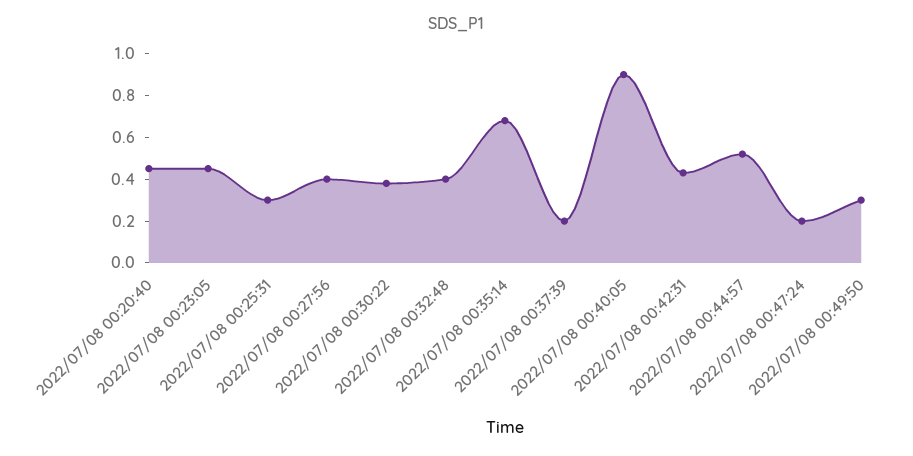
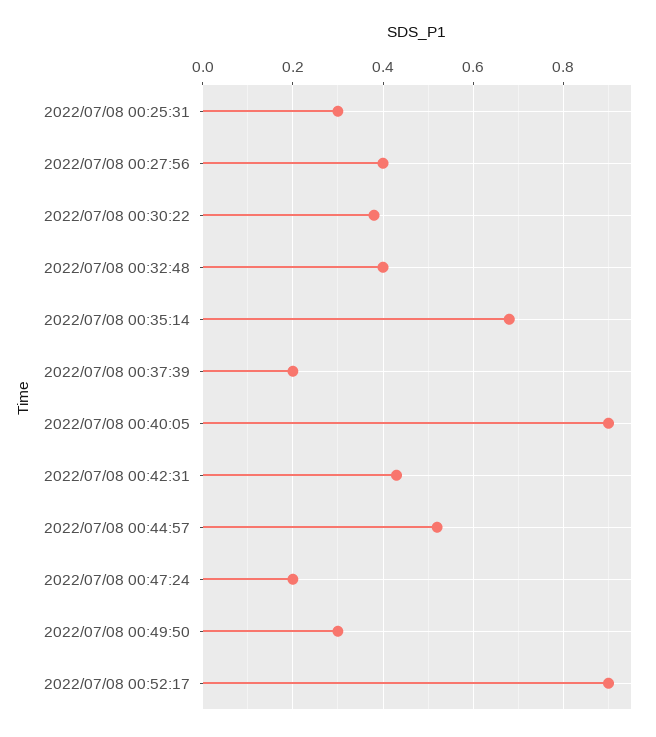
2022/07/08 00:20:40: 0.45 -> none
2022/07/08 00:23:05: 0.45 -> none
2022/07/08 00:52:17: none -> 0.9

